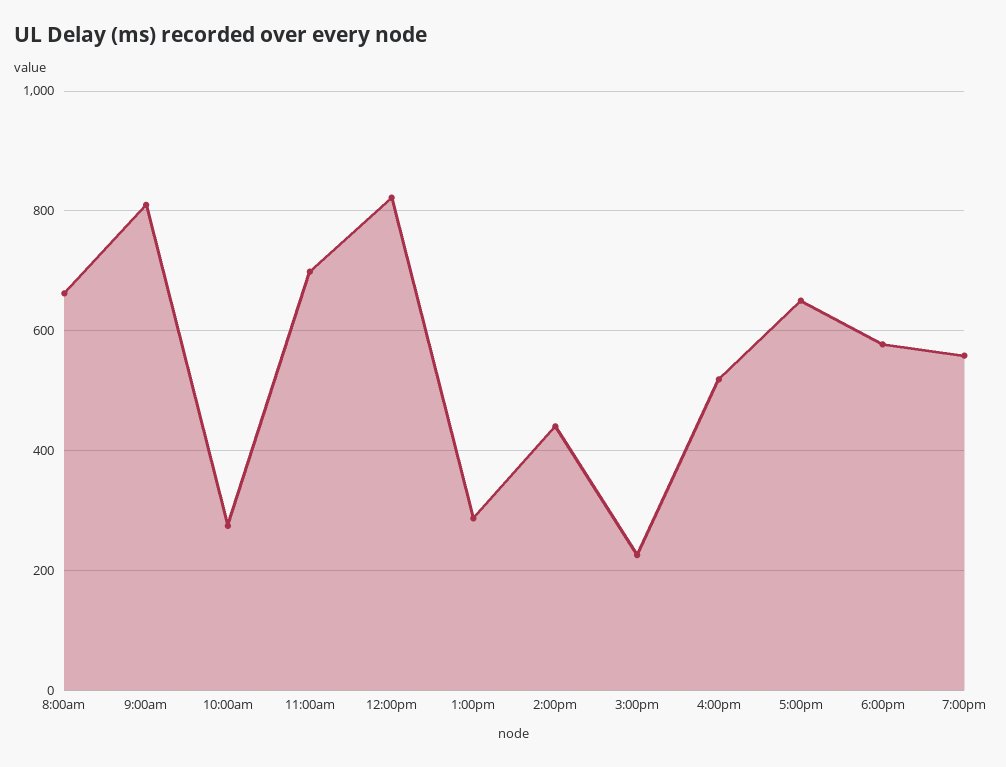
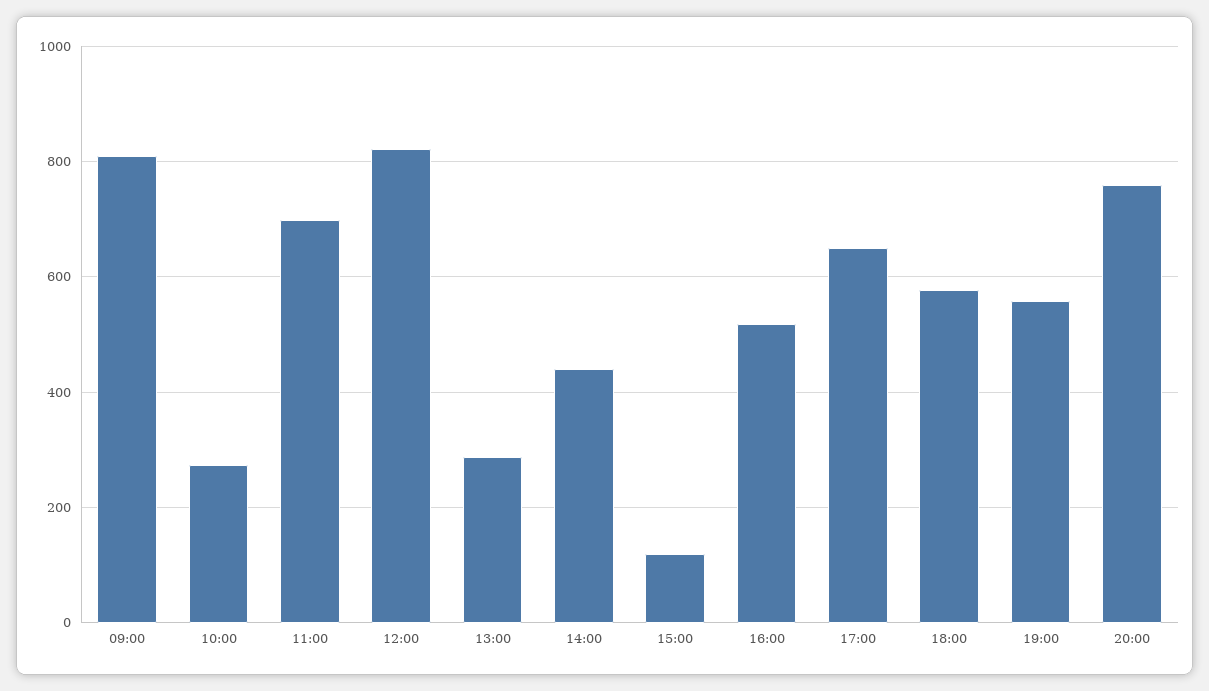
8:00am: 660 -> none
3:00pm: 220 -> 120
20:00: none -> 760

